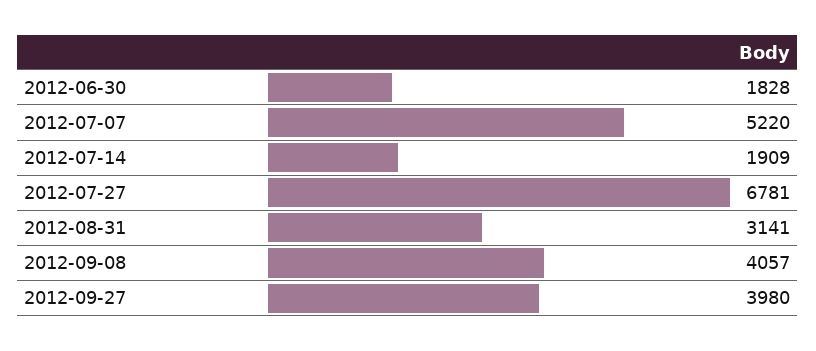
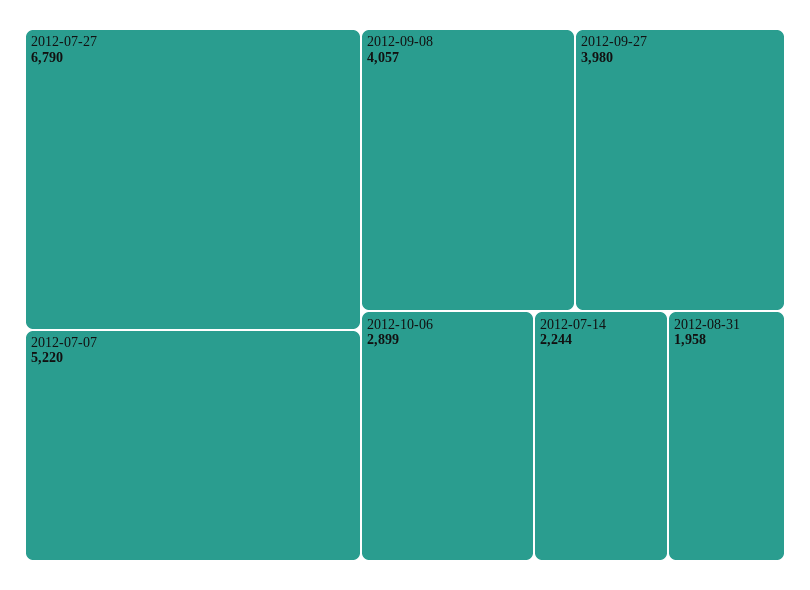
2012-06-30: 1828 -> none
2012-07-14: 1909 -> 2244
2012-07-27: 6781 -> 6790
2012-08-31: 3141 -> 1958
2012-10-06: none -> 2899

